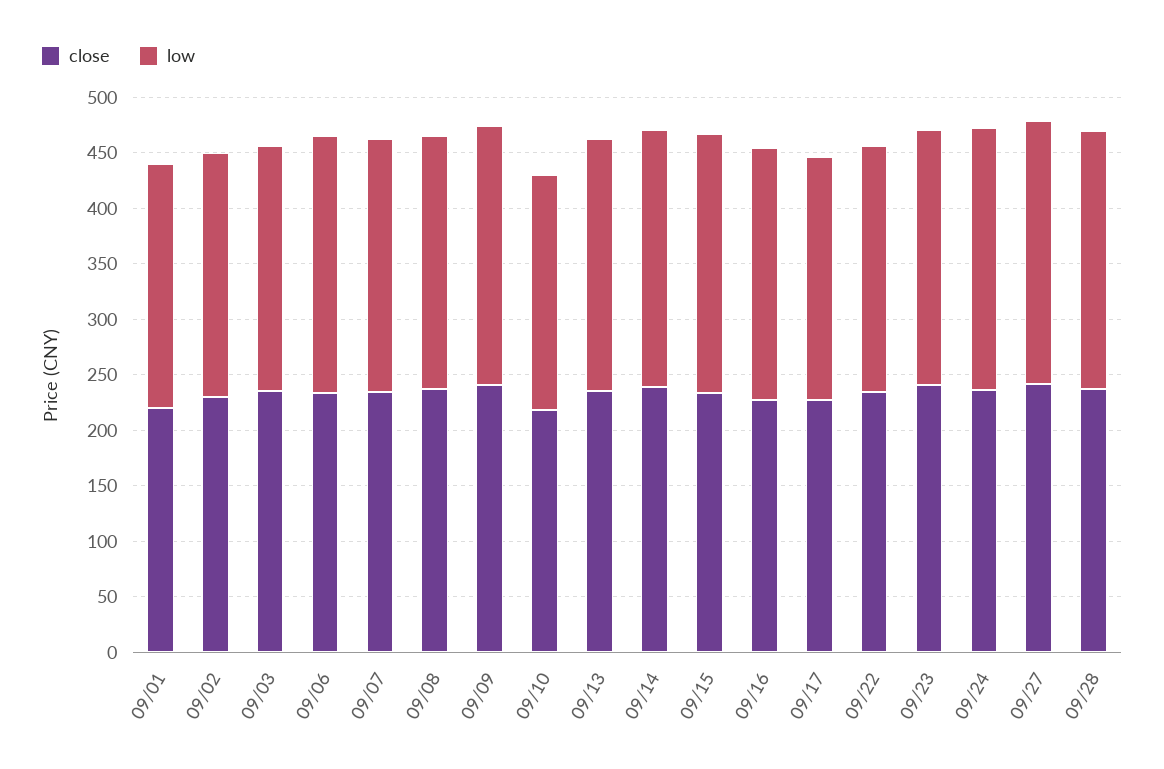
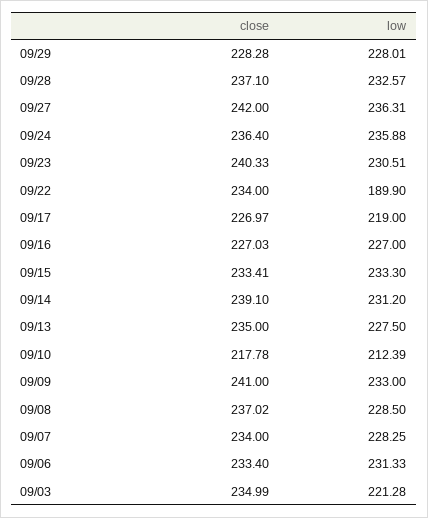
close, 09/01: 220 -> none
low, 09/01: 220 -> none
close, 09/02: 230 -> none
low, 09/02: 220 -> none
low, 09/22: 220 -> 189.9
close, 09/29: none -> 228.28
low, 09/29: none -> 228.01

